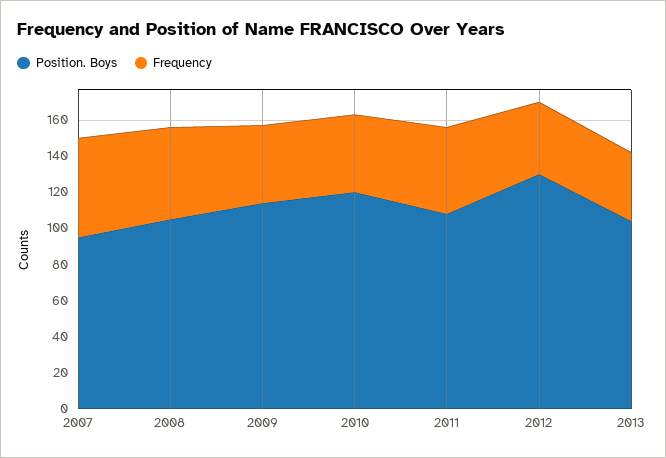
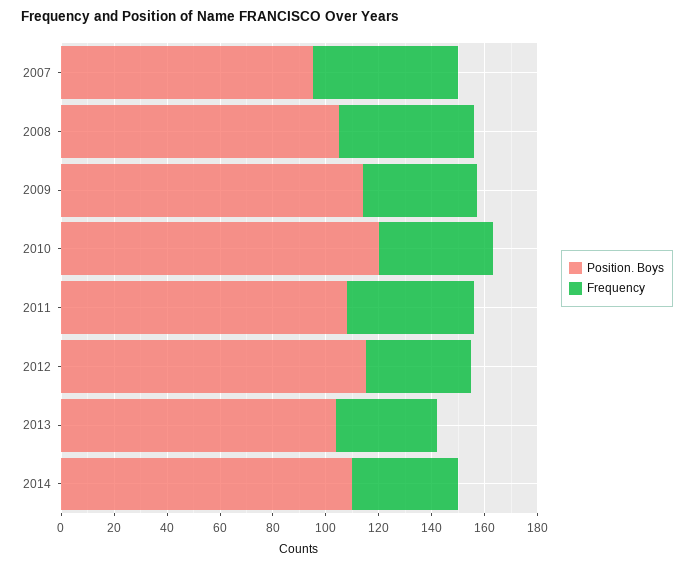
Position. Boys, 2012: 130 -> 115
Position. Boys, 2014: none -> 110
Frequency, 2014: none -> 40

